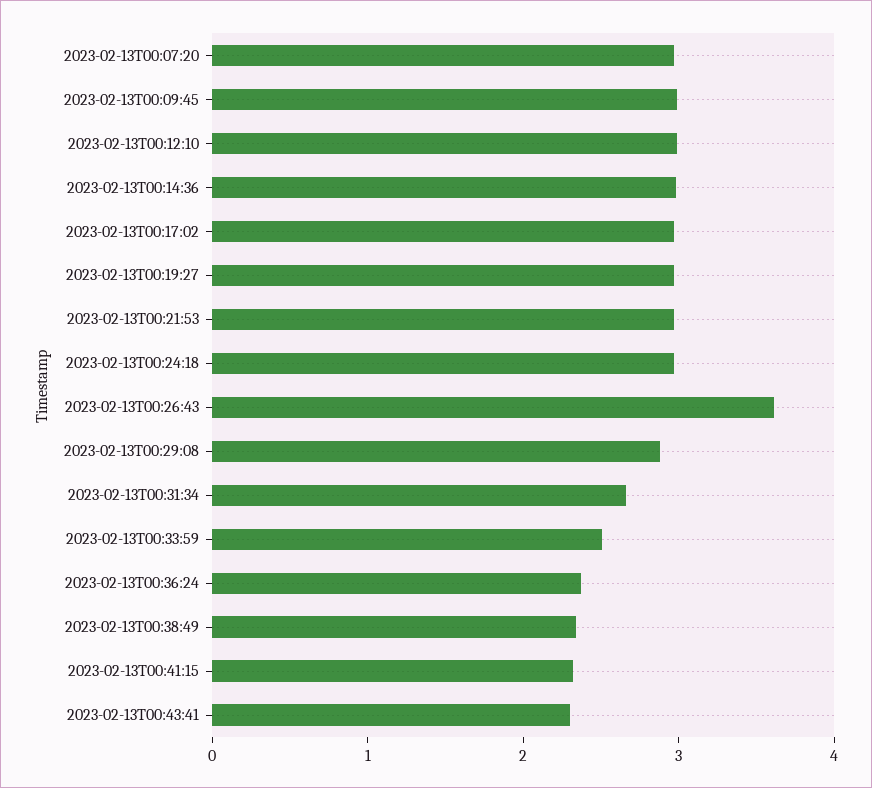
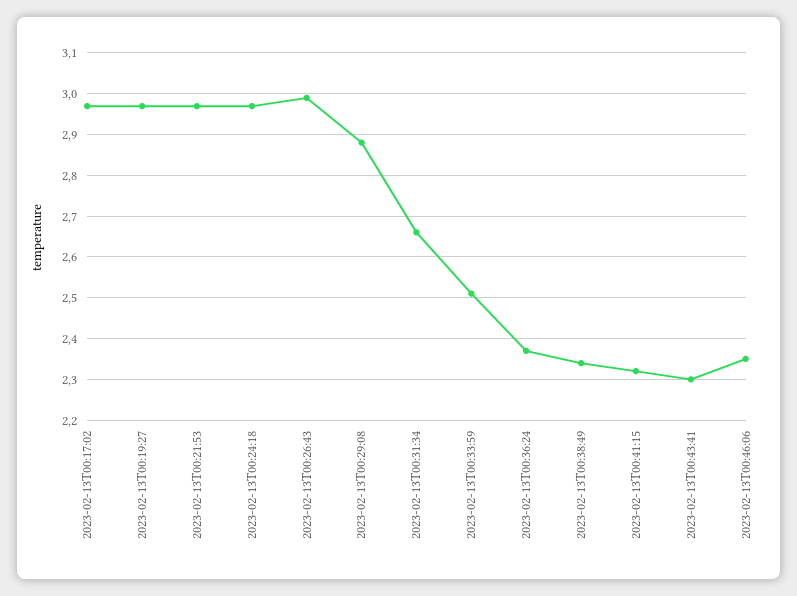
2023-02-13T00:07:20: 3 -> none
2023-02-13T00:09:45: 3 -> none
2023-02-13T00:12:10: 3 -> none
2023-02-13T00:14:36: 3 -> none
2023-02-13T00:26:43: 3.6 -> 3
2023-02-13T00:46:06: none -> 2.35

